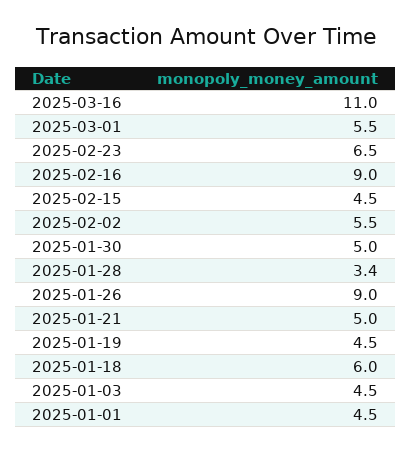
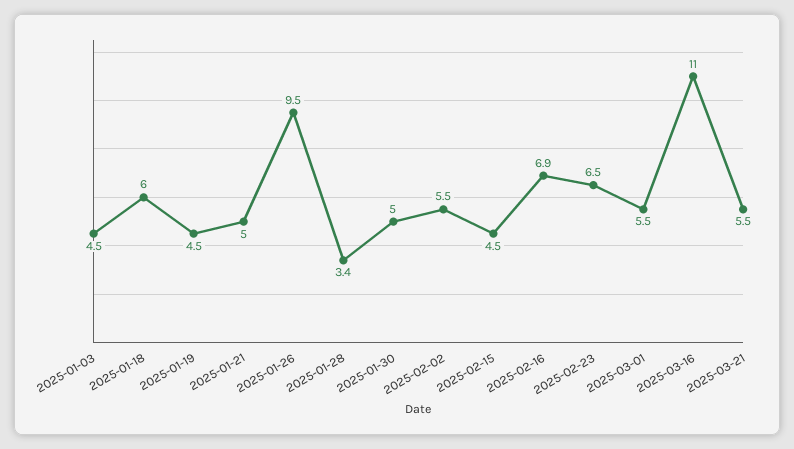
2025-02-16: 9 -> 6.9
2025-01-26: 9 -> 9.5
2025-01-01: 4.5 -> none
2025-03-21: none -> 5.5

